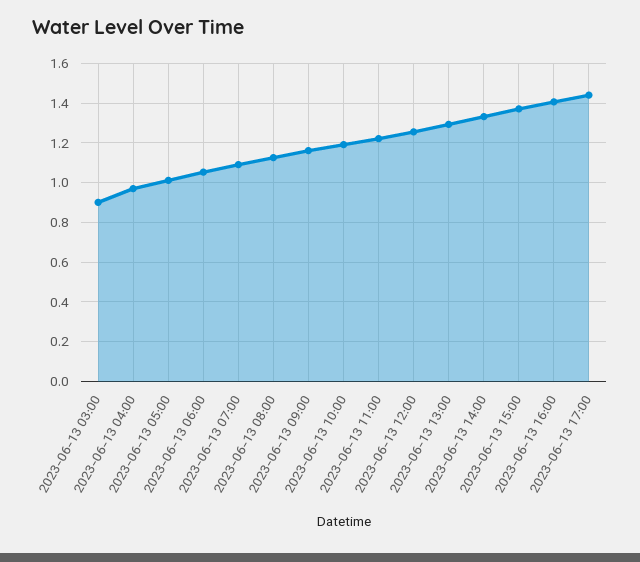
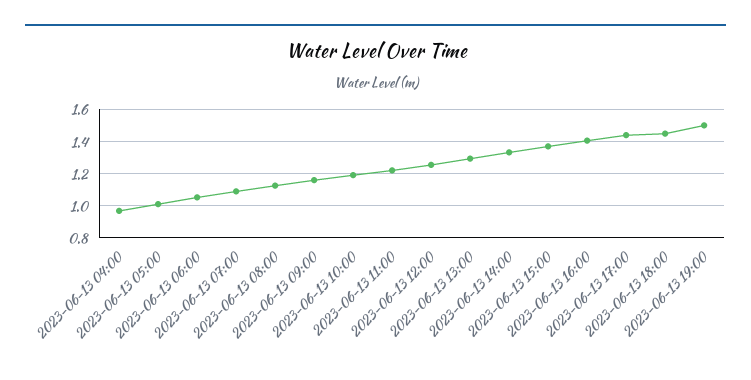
2023-06-13 03:00: 0.9 -> none
2023-06-13 18:00: none -> 1.45
2023-06-13 19:00: none -> 1.5

